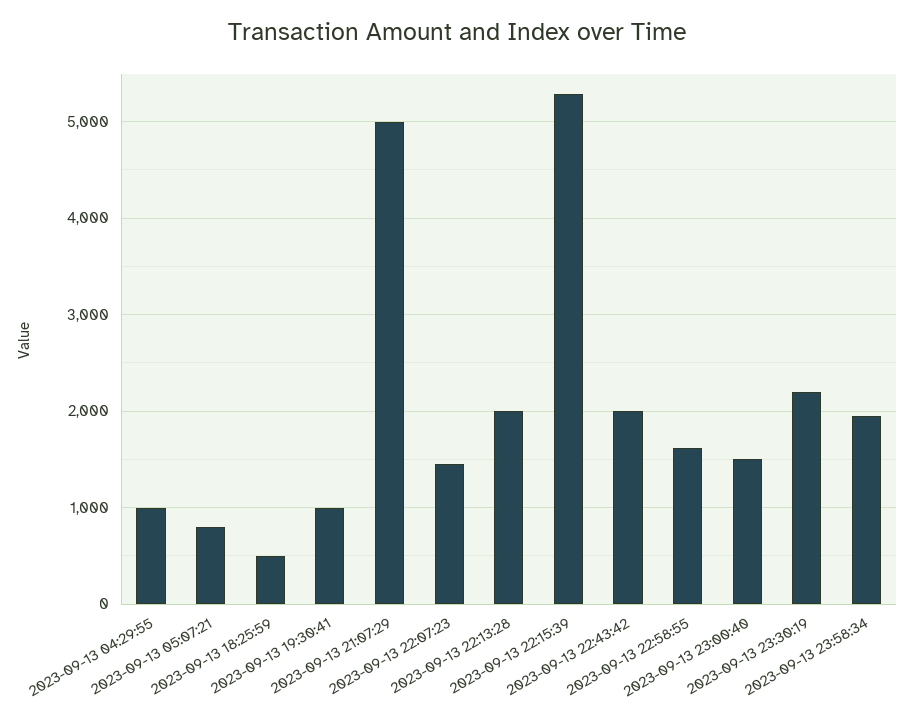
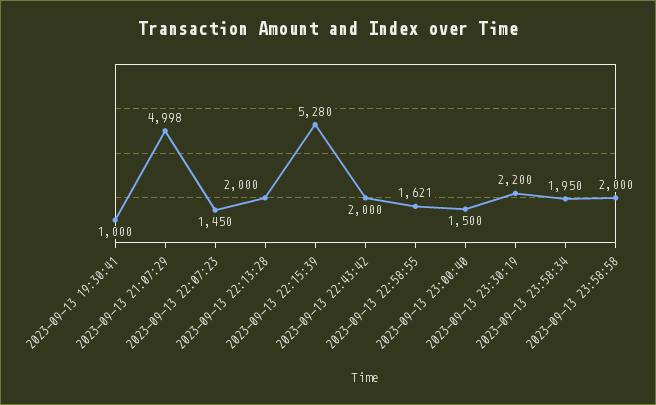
2023-09-13 04:29:55: 1000 -> none
2023-09-13 05:07:21: 800 -> none
2023-09-13 18:25:59: 500 -> none
2023-09-13 23:58:58: none -> 2000

